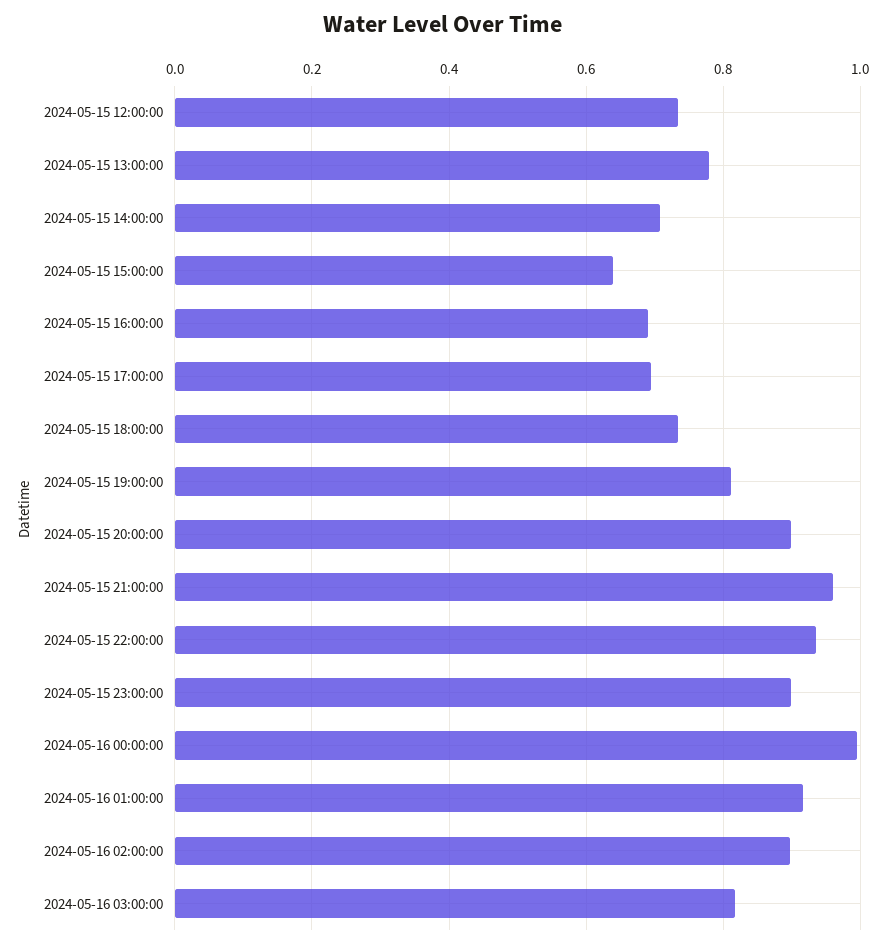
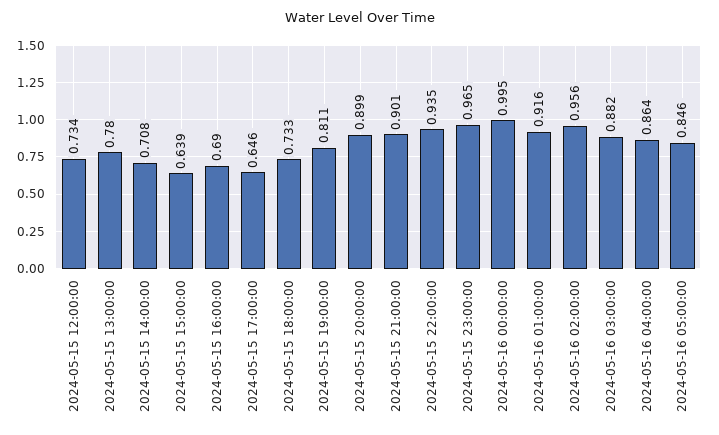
2024-05-15 17:00:00: 0.7 -> 0.646
2024-05-15 21:00:00: 0.96 -> 0.901
2024-05-15 23:00:00: 0.9 -> 0.965
2024-05-16 02:00:00: 0.9 -> 0.956
2024-05-16 03:00:00: 0.82 -> 0.882
2024-05-16 04:00:00: none -> 0.864
2024-05-16 05:00:00: none -> 0.846

